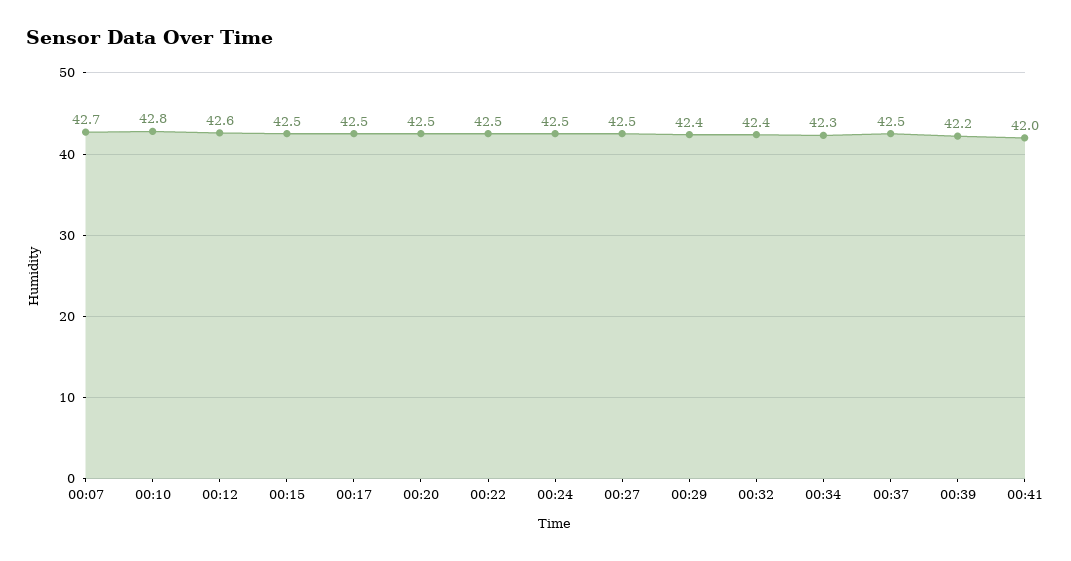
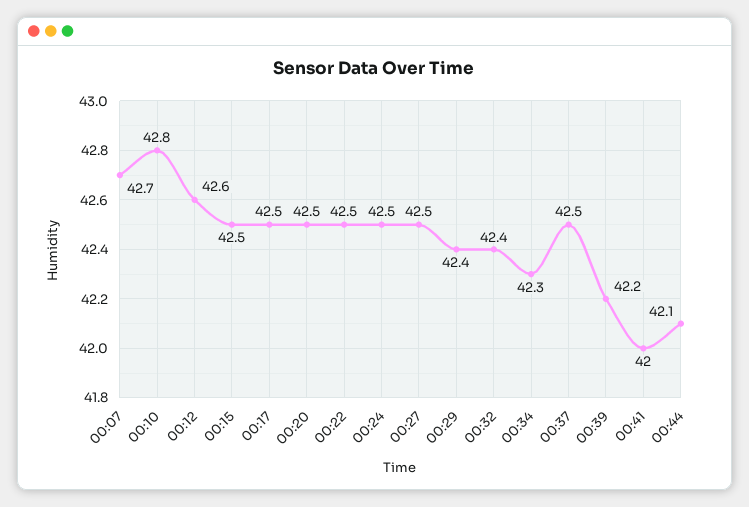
00:44: none -> 42.1

